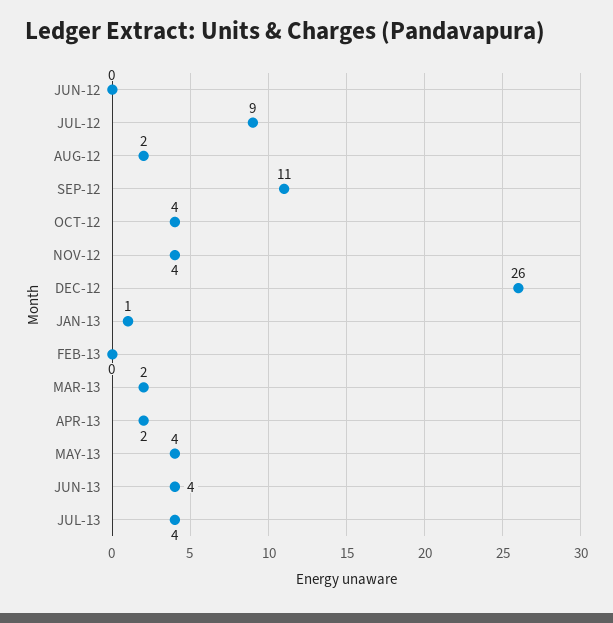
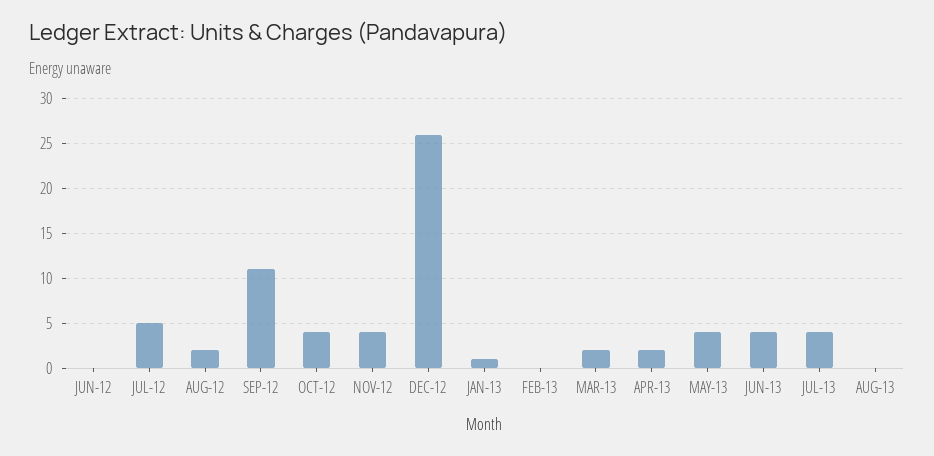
JUL-12: 9 -> 5
AUG-13: none -> 0

